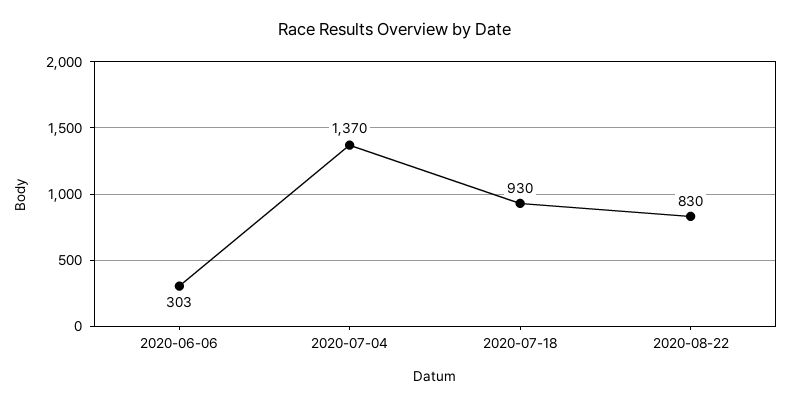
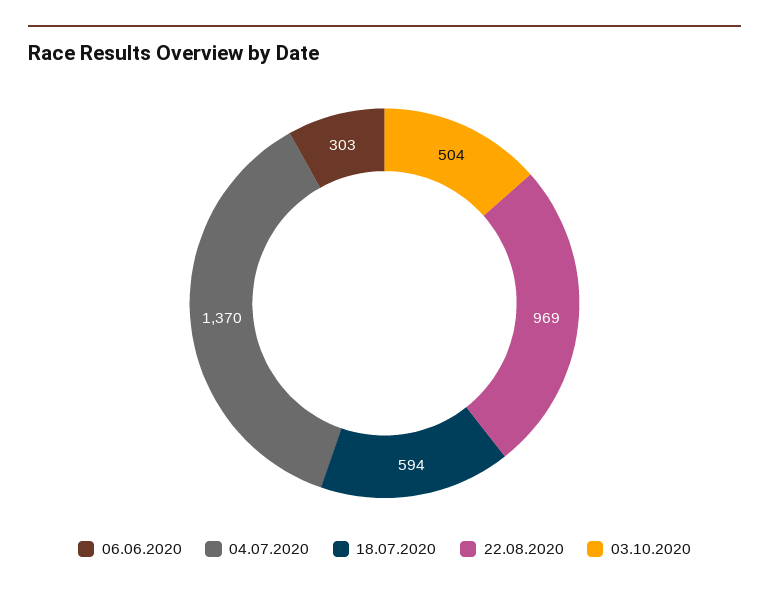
2020-07-18: 930 -> 594
2020-08-22: 830 -> 969
03.10.2020: none -> 504

